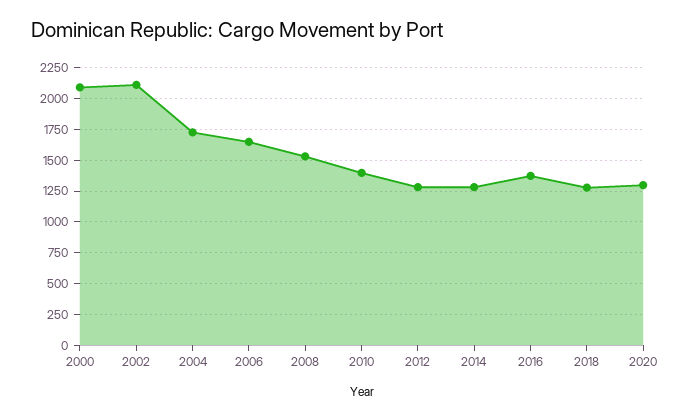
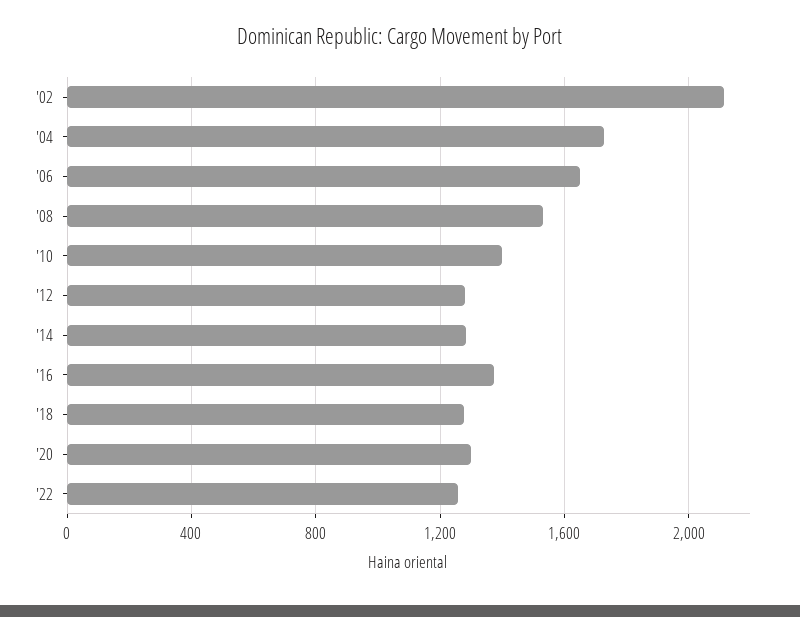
2000: 2100 -> none
'22: none -> 1250

